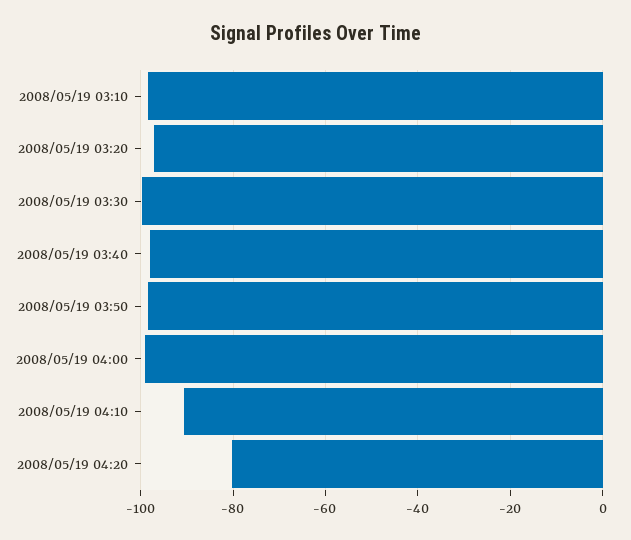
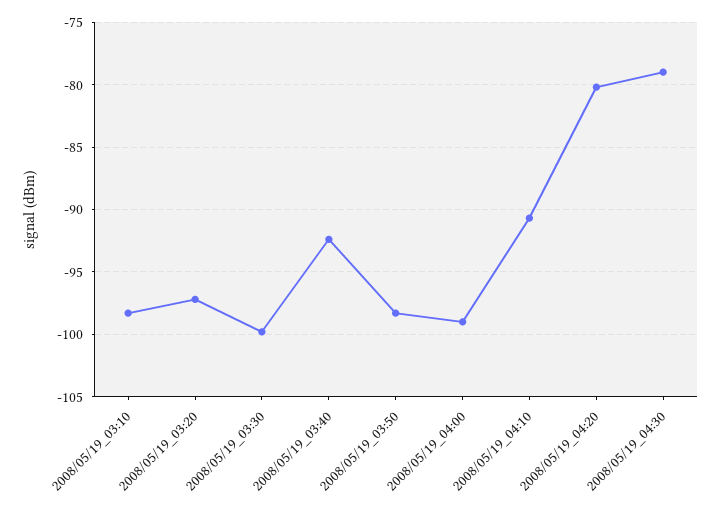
2008/05/19 03:40: -98 -> -92.5
2008/05/19_04:30: none -> -79

